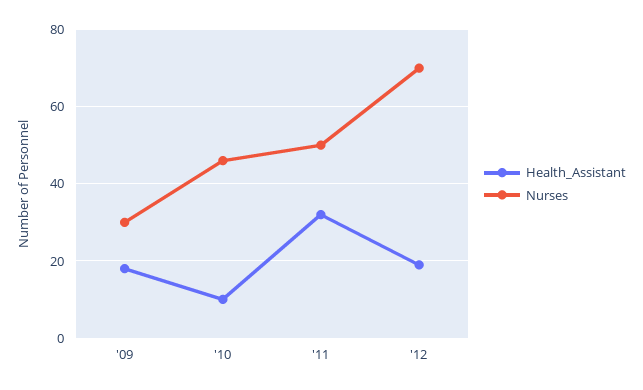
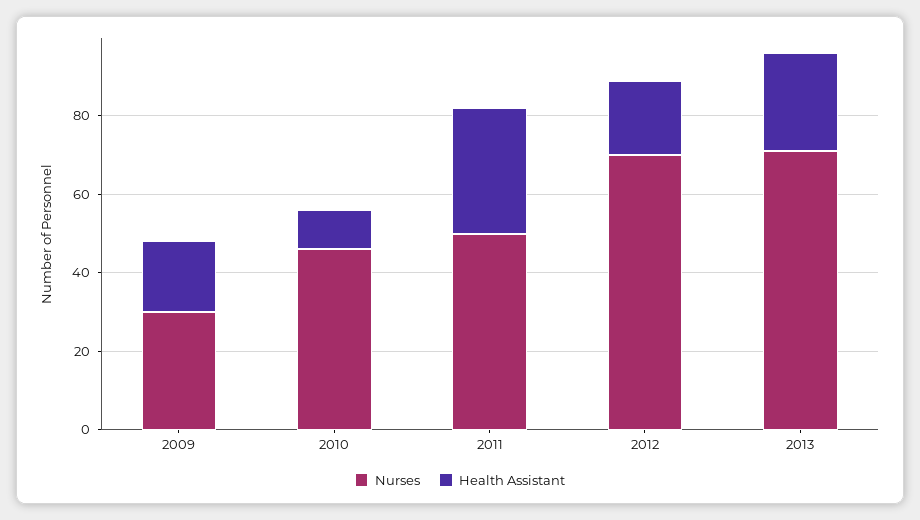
Nurses, 2013: none -> 70
Health_Assistant, 2013: none -> 25

